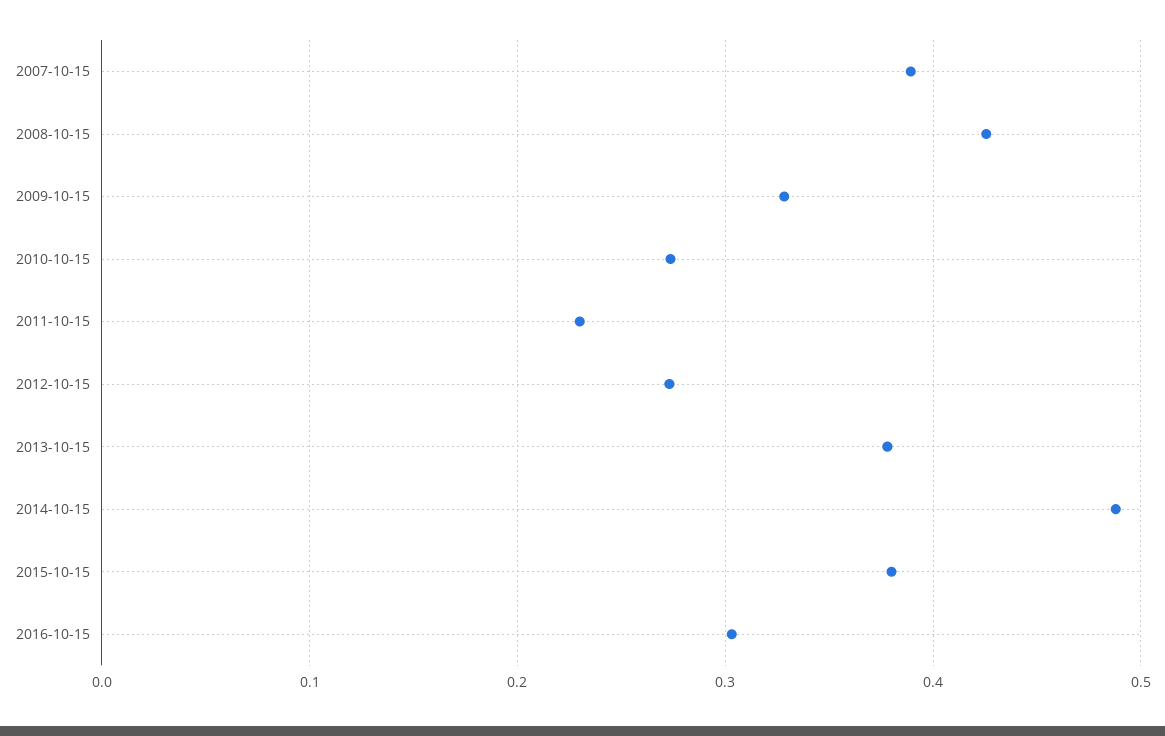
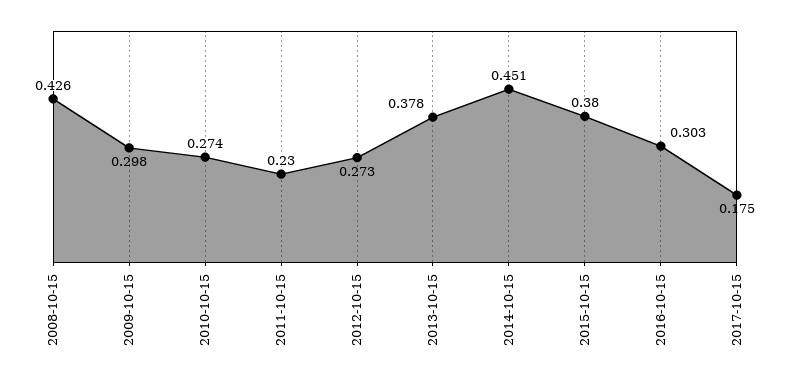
2007-10-15: 0.39 -> none
2009-10-15: 0.33 -> 0.298
2014-10-15: 0.49 -> 0.451
2017-10-15: none -> 0.175

